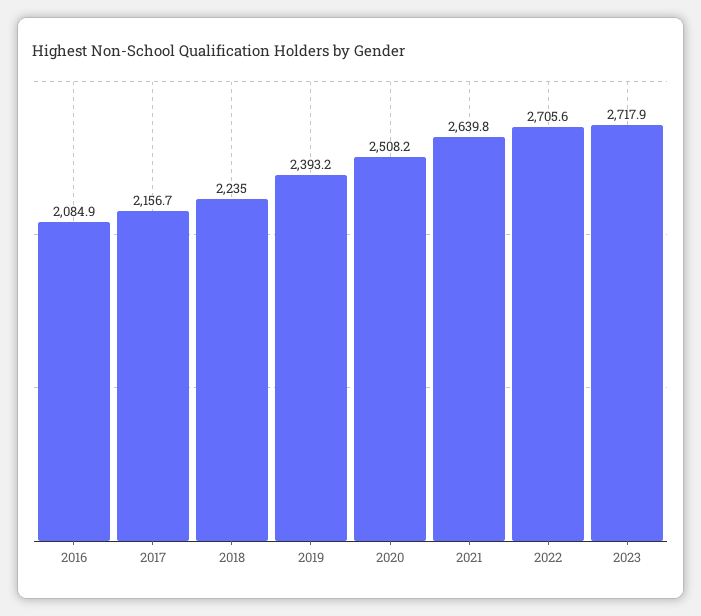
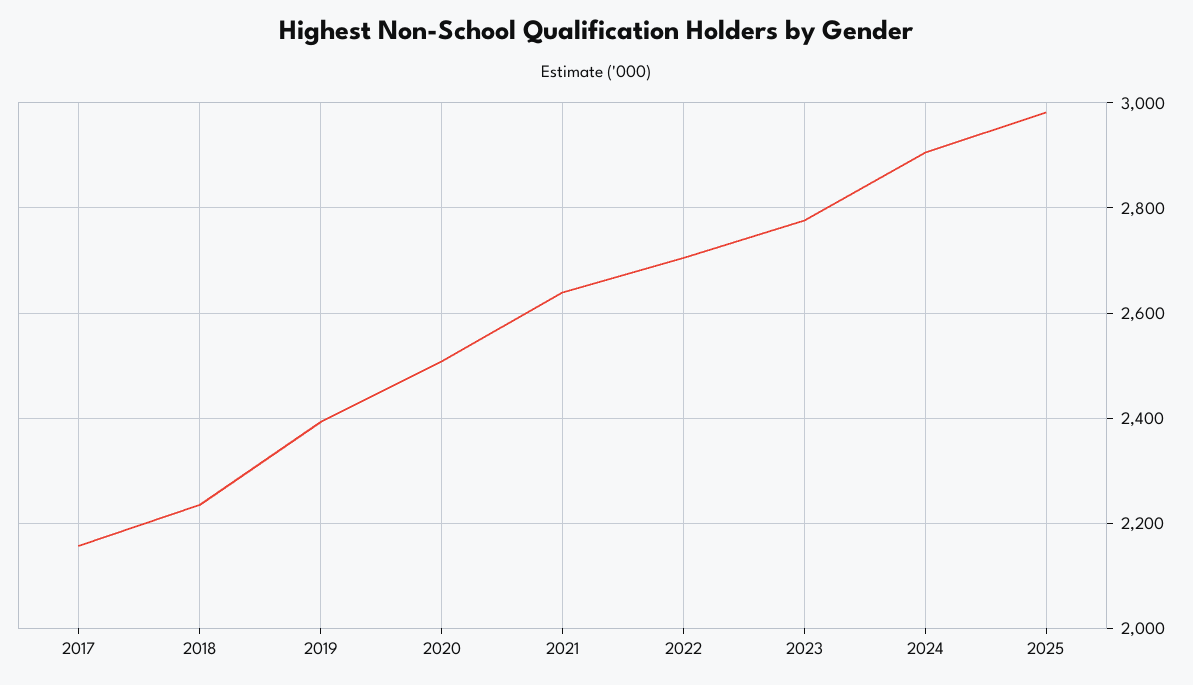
2016: 2084.9 -> none
2023: 2717.9 -> 2780
2024: none -> 2900
2025: none -> 2980

